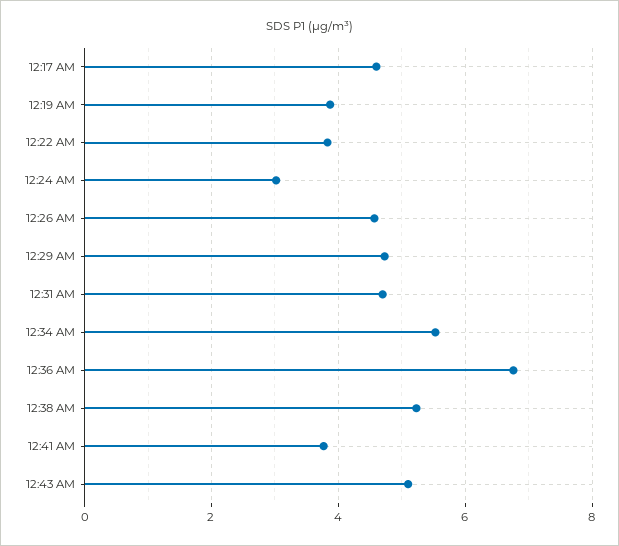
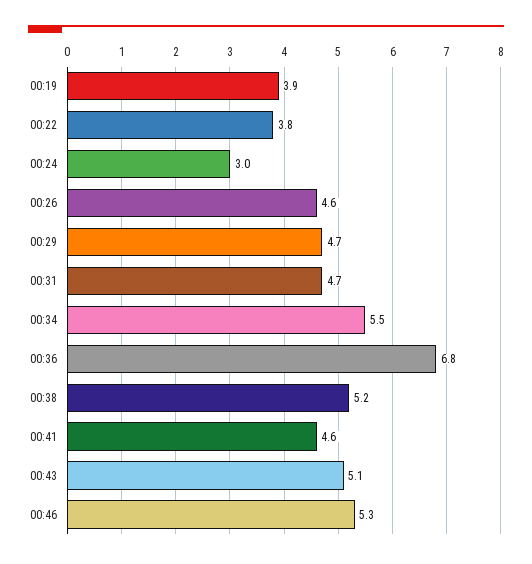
12:17 AM: 4.6 -> none
12:41 AM: 3.8 -> 4.6
00:46: none -> 5.3

